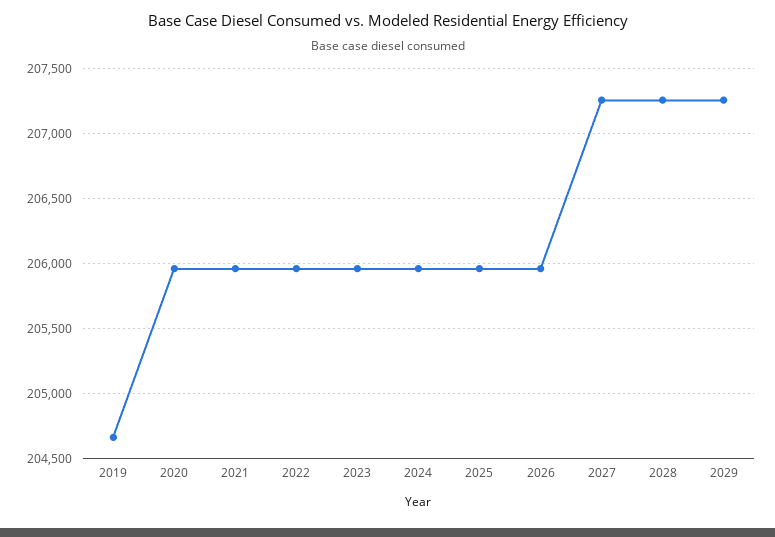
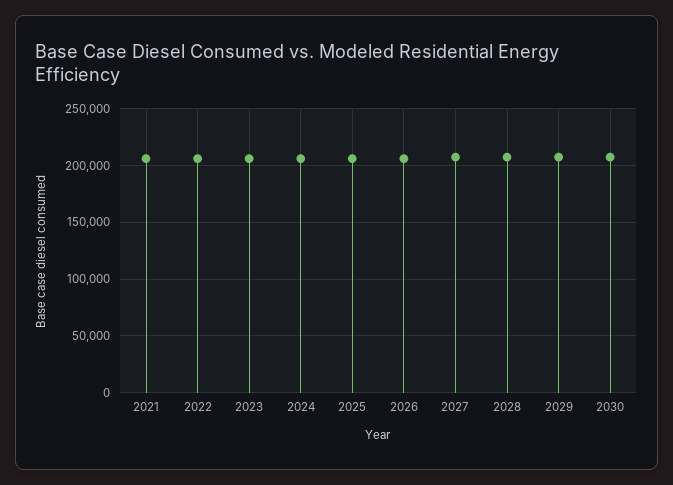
2019: 204650 -> none
2020: 205950 -> none
2030: none -> 210000

